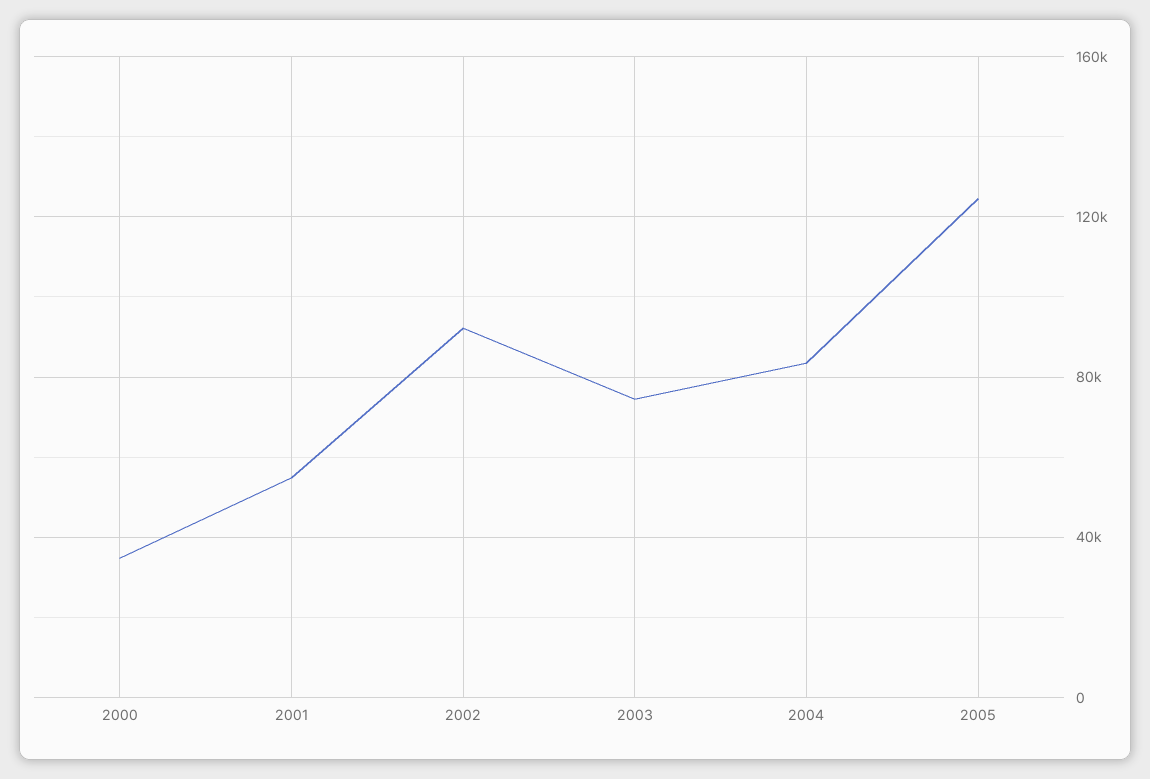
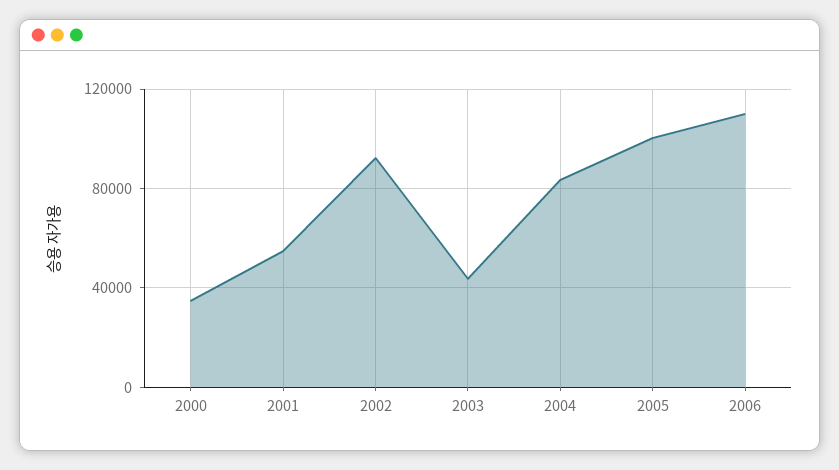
2003: 75000 -> 45000
2005: 125000 -> 100000
2006: none -> 110000

